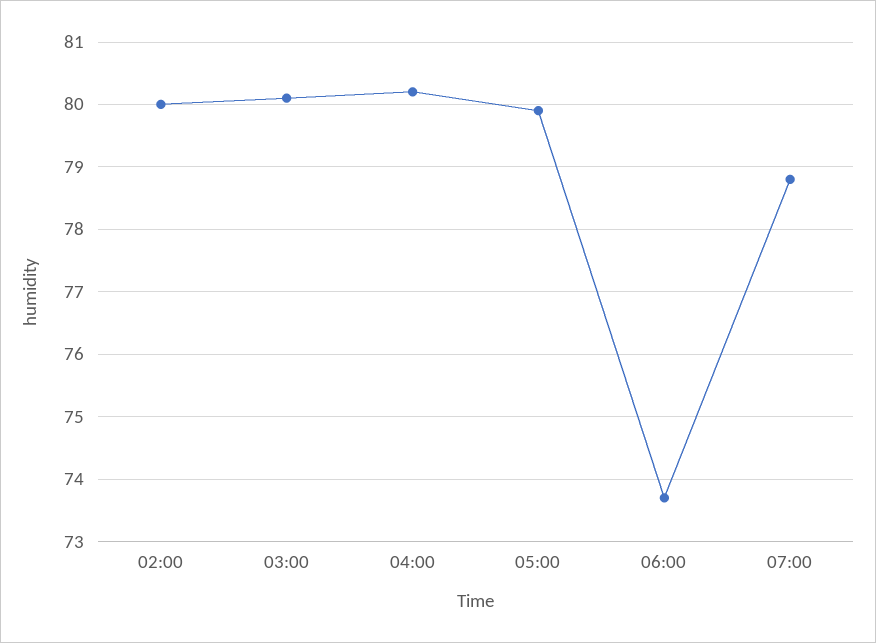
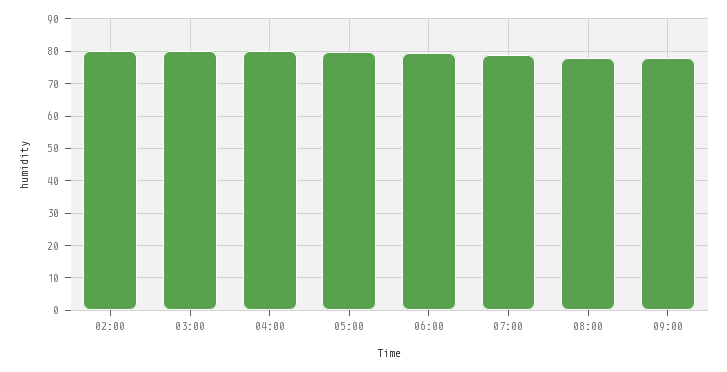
06:00: 73.7 -> 80
08:00: none -> 78
09:00: none -> 78

